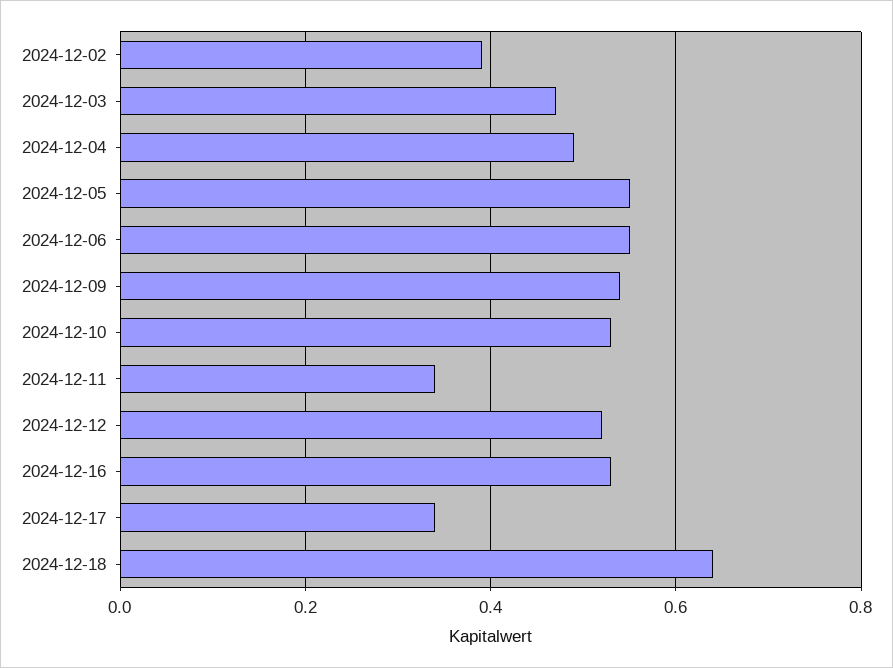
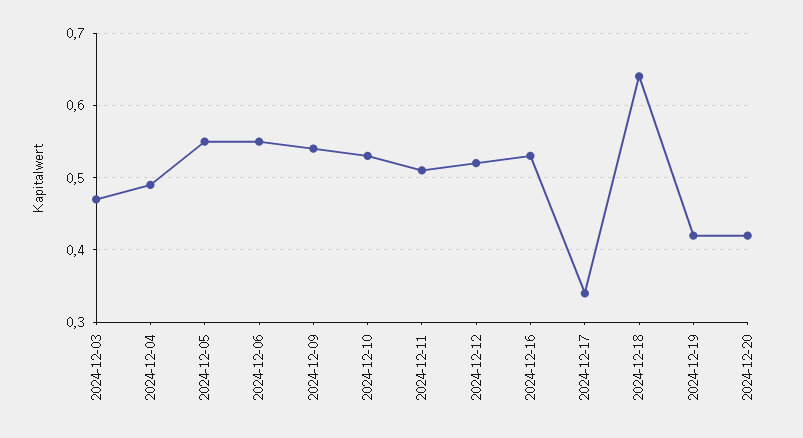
2024-12-02: 0.4 -> none
2024-12-11: 0.35 -> 0.51
2024-12-19: none -> 0.42
2024-12-20: none -> 0.42

